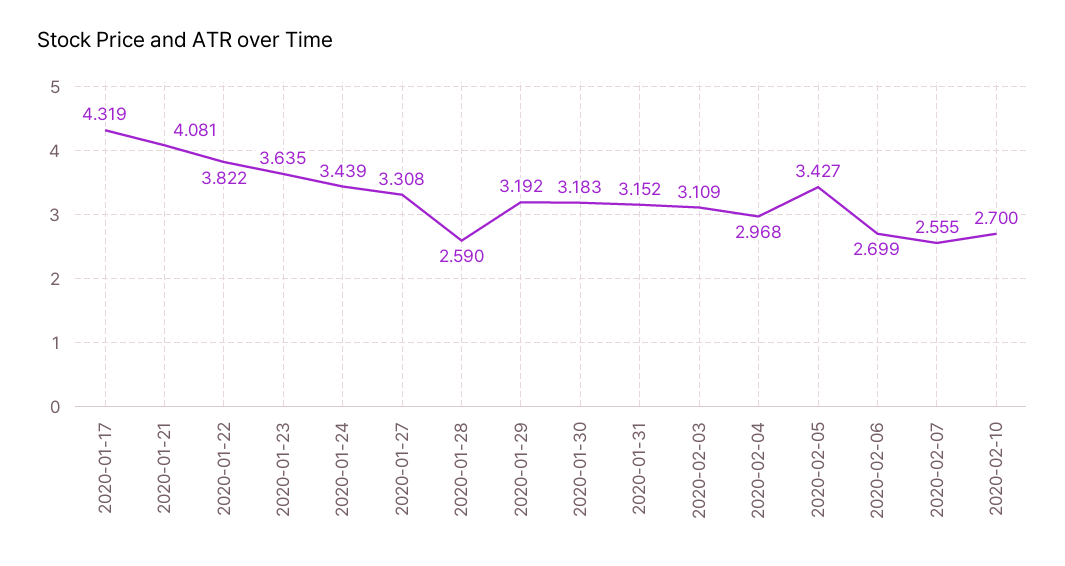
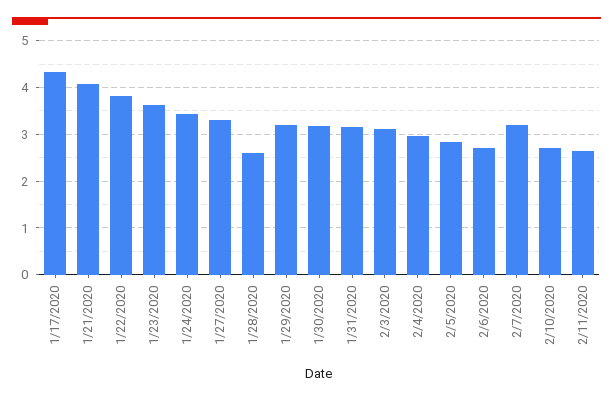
2020-02-05: 3.427 -> 2.8
2020-02-07: 2.555 -> 3.2
2/11/2020: none -> 2.6

